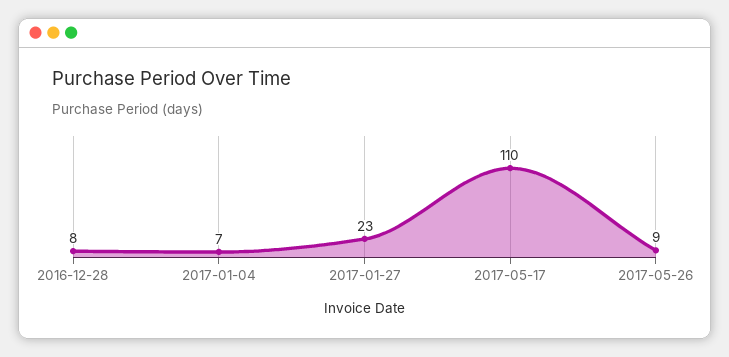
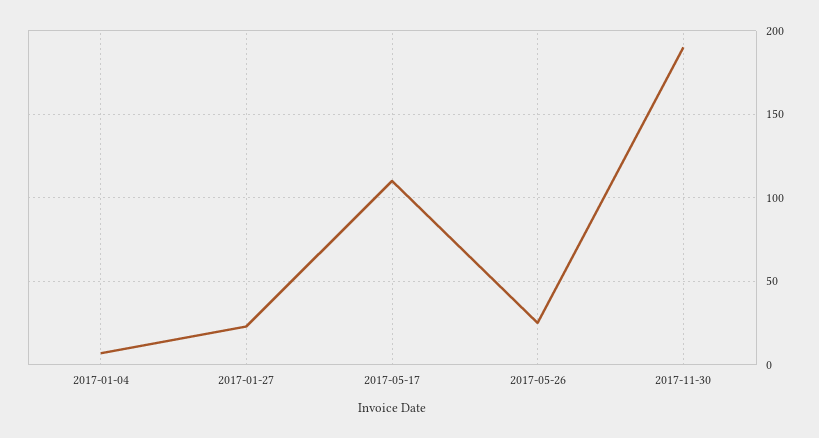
2016-12-28: 8 -> none
2017-05-26: 9 -> 25
2017-11-30: none -> 190

